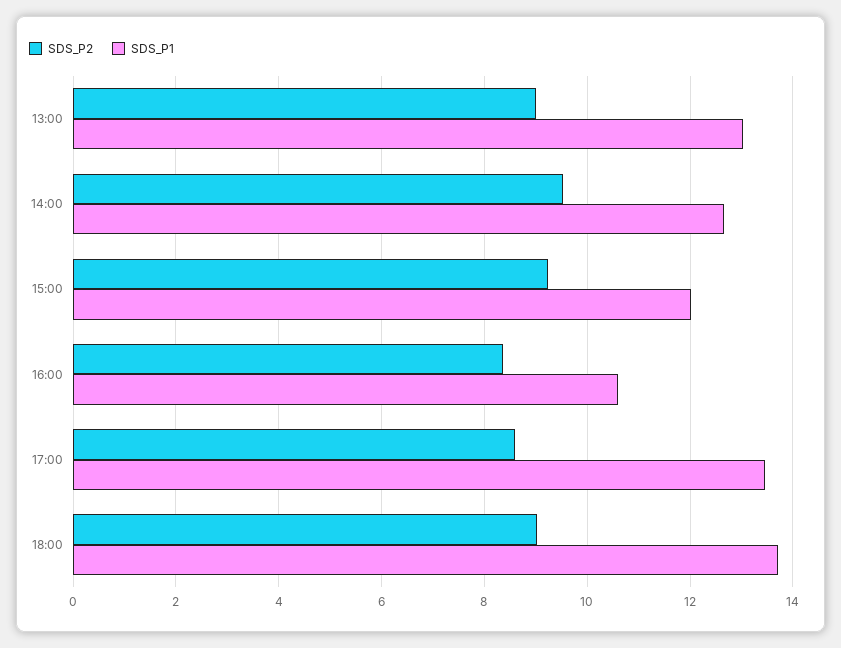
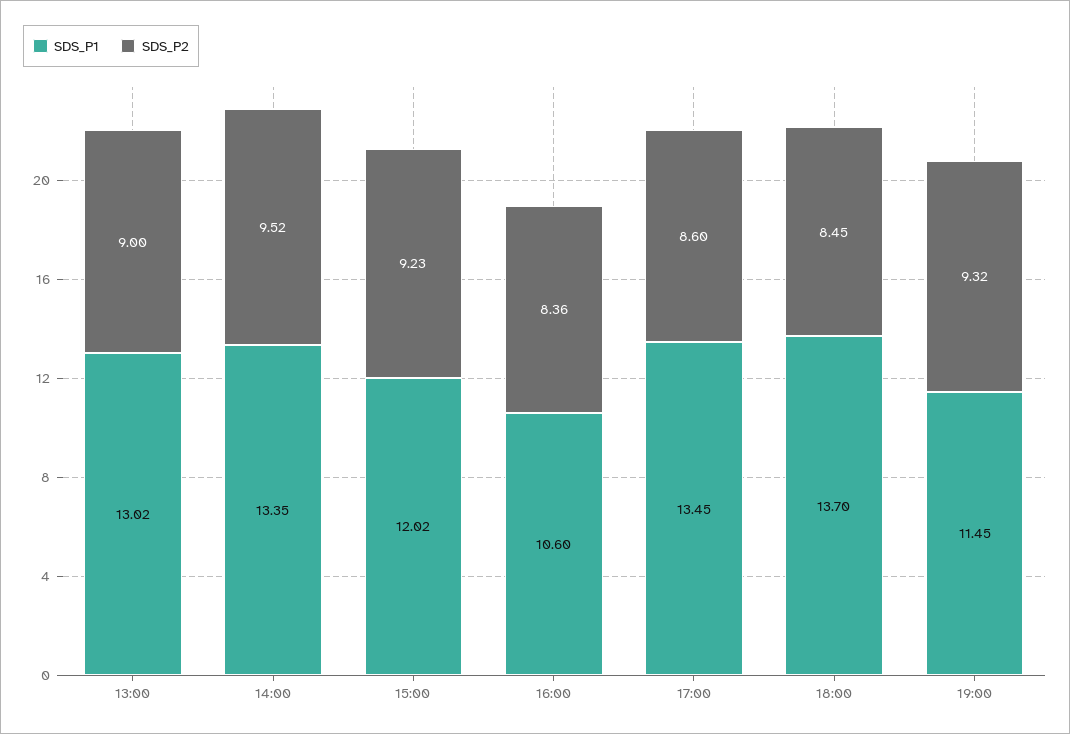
SDS_P1, 14:00: 12.6 -> 13.35
SDS_P2, 18:00: 9 -> 8.45
SDS_P1, 19:00: none -> 11.45
SDS_P2, 19:00: none -> 9.32

